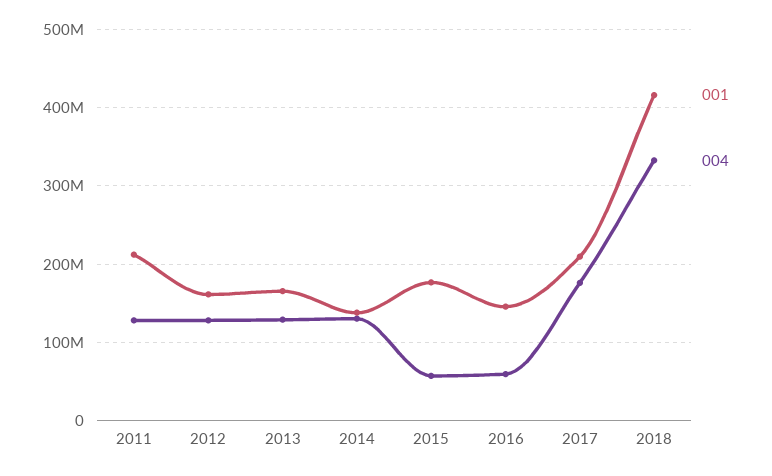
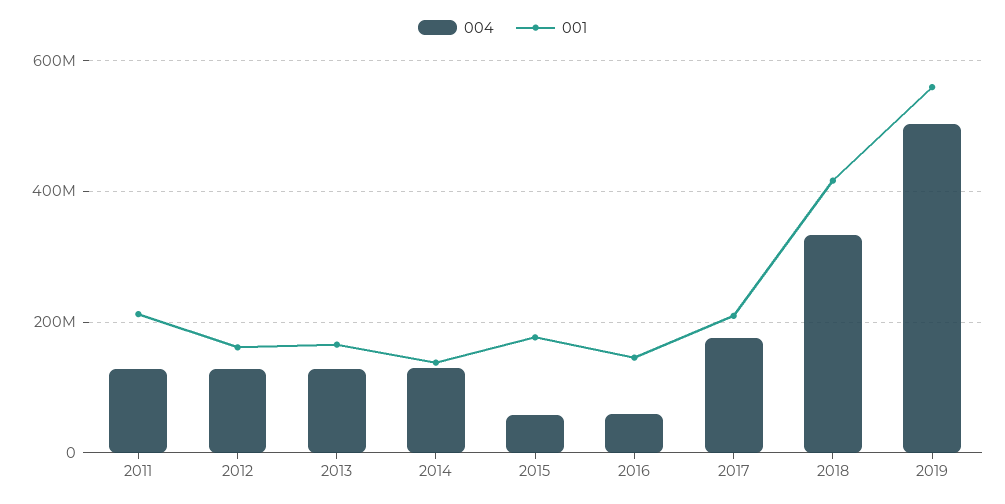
004, 2019: none -> 500000000
001, 2019: none -> 560000000

